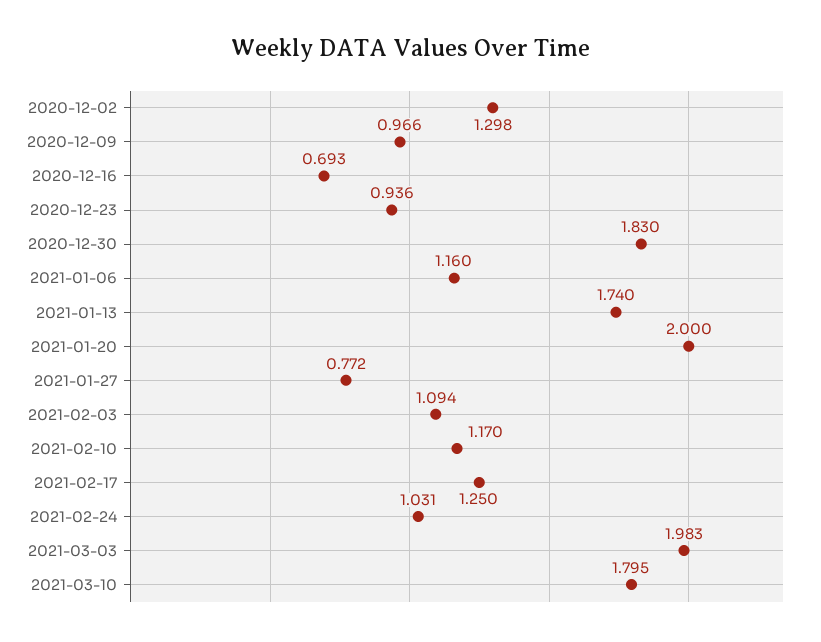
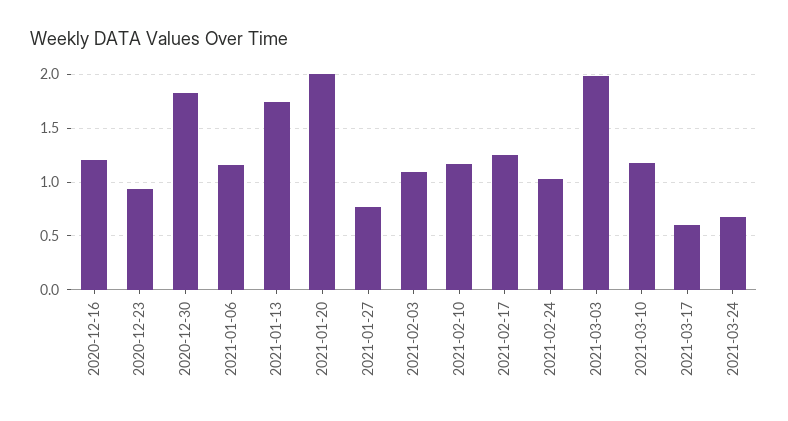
2020-12-02: 1.298 -> none
2020-12-09: 0.966 -> none
2020-12-16: 0.693 -> 1.2
2021-03-10: 1.795 -> 1.2
2021-03-17: none -> 0.6
2021-03-24: none -> 0.7

